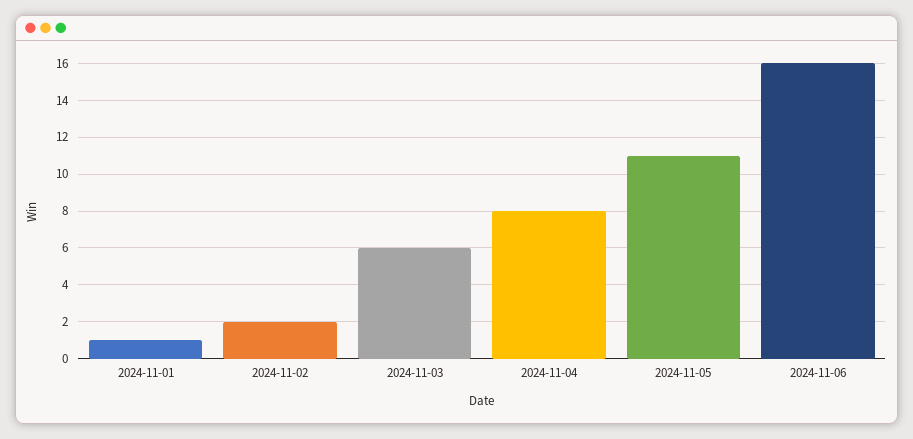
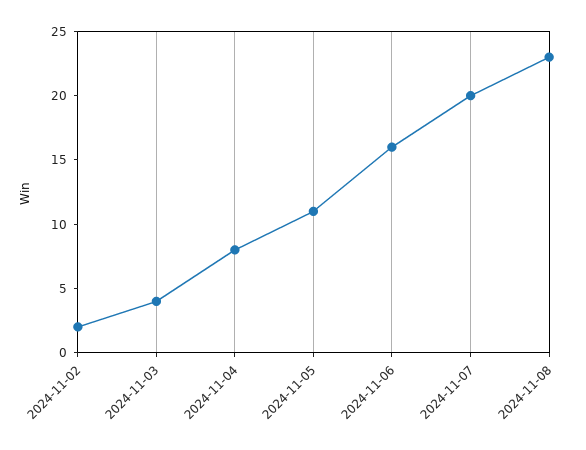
2024-11-01: 1 -> none
2024-11-03: 6 -> 4
2024-11-07: none -> 20
2024-11-08: none -> 23

